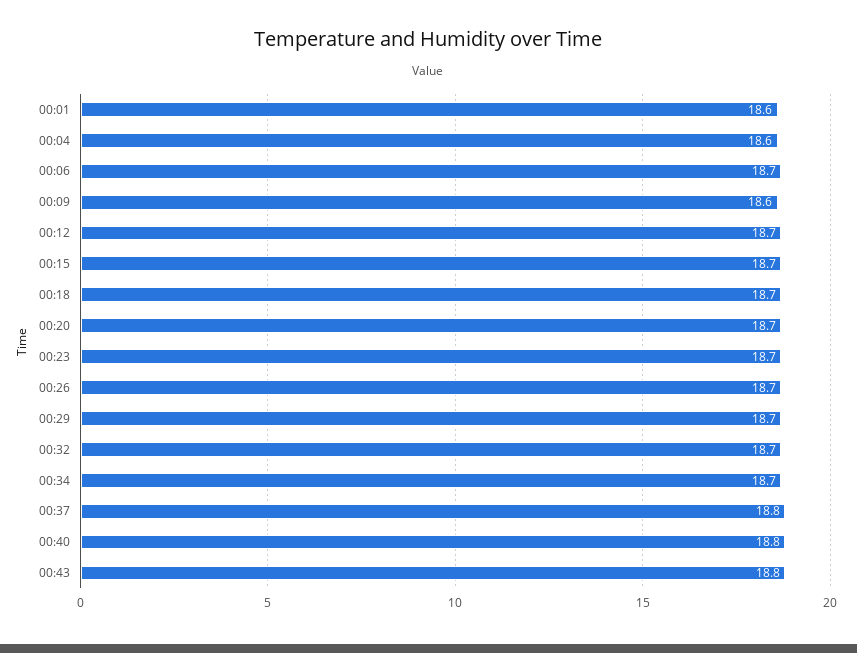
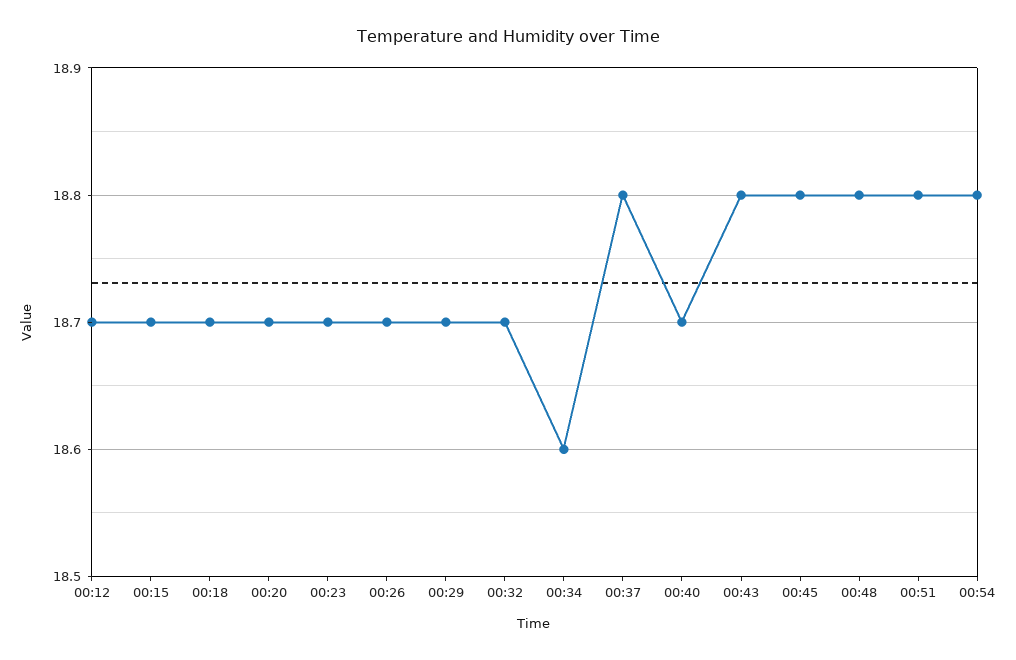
00:01: 18.6 -> none
00:04: 18.6 -> none
00:06: 18.7 -> none
00:09: 18.6 -> none
00:34: 18.7 -> 18.6
00:40: 18.8 -> 18.7
00:45: none -> 18.8
00:48: none -> 18.8
00:51: none -> 18.8
00:54: none -> 18.8

